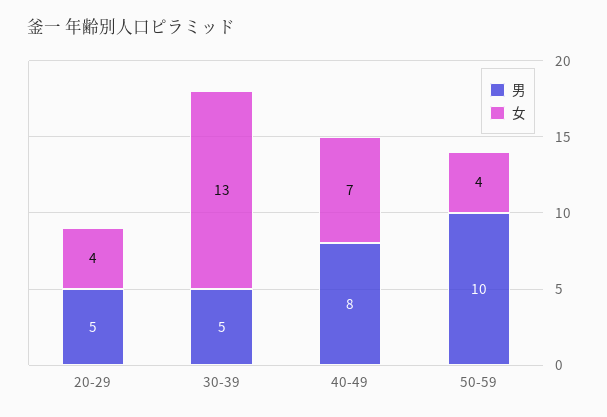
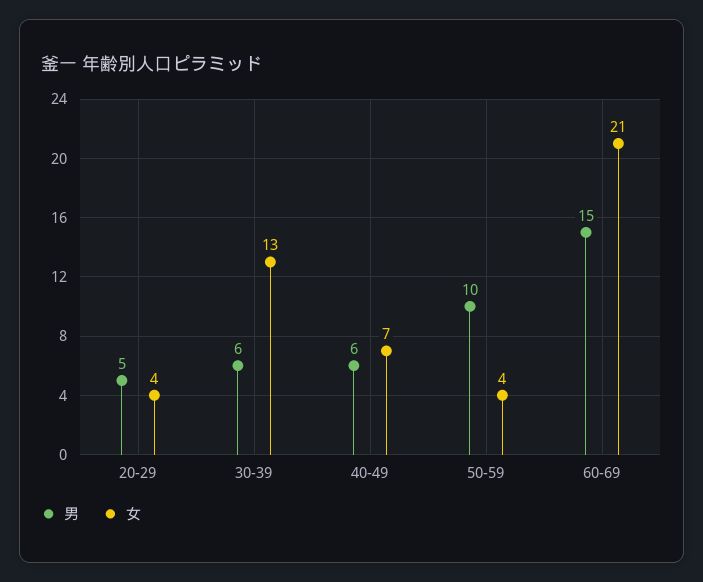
男, 30-39: 5 -> 6
男, 40-49: 8 -> 6
男, 60-69: none -> 15
女, 60-69: none -> 21

